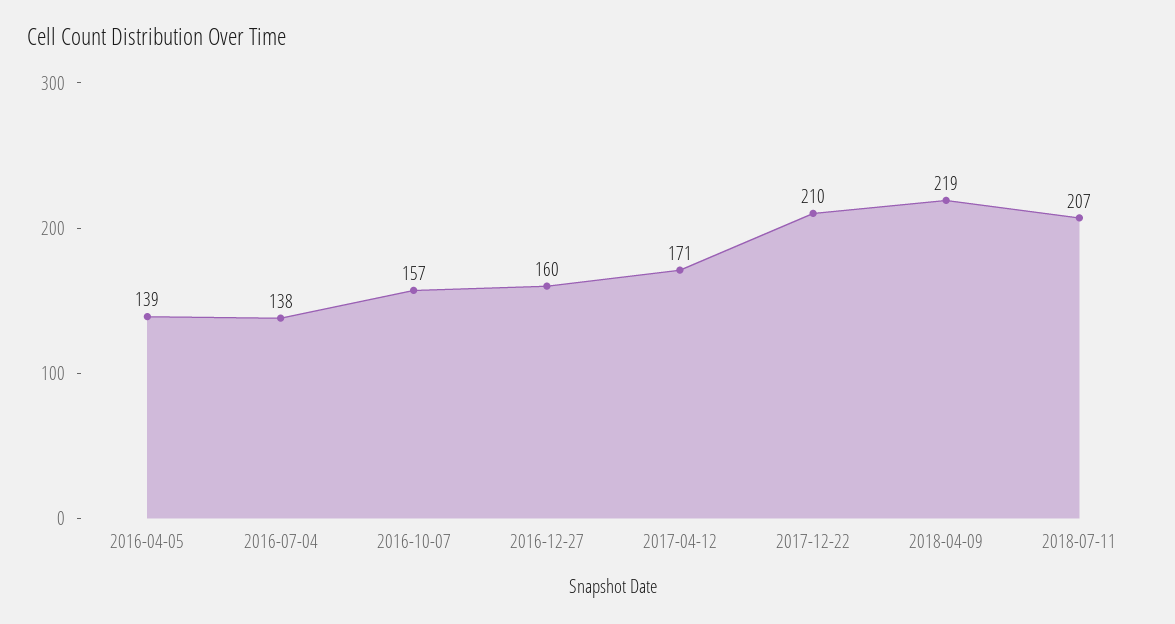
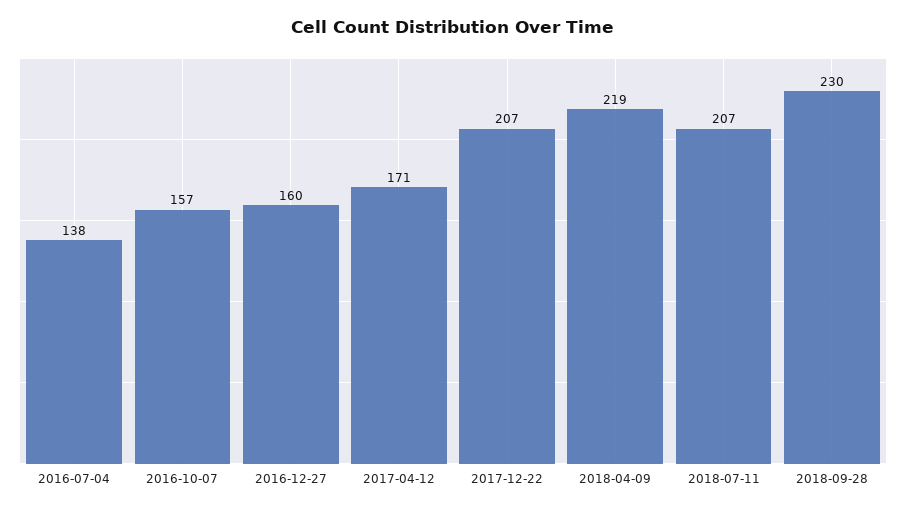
2016-04-05: 139 -> none
2017-12-22: 210 -> 207
2018-09-28: none -> 230

